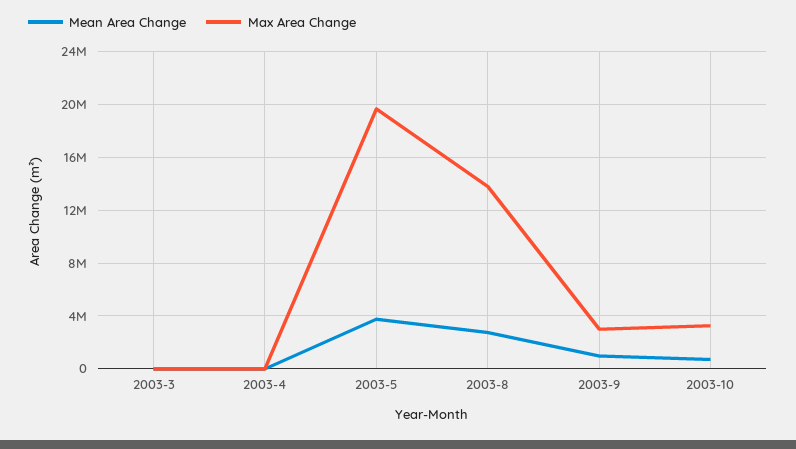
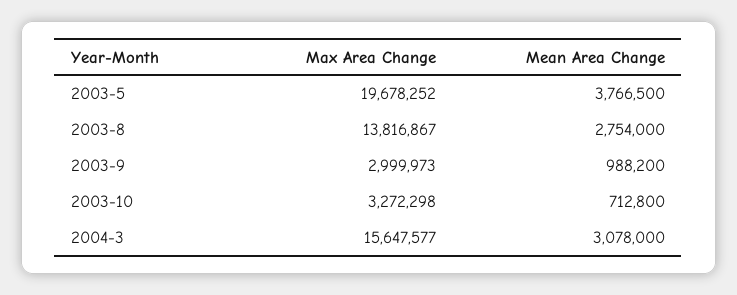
Mean Area Change, 2003-3: 0 -> none
Max Area Change, 2003-3: 0 -> none
Mean Area Change, 2003-4: 0 -> none
Max Area Change, 2003-4: 0 -> none
Max Area Change, 2004-3: none -> 15647577
Mean Area Change, 2004-3: none -> 3078000

